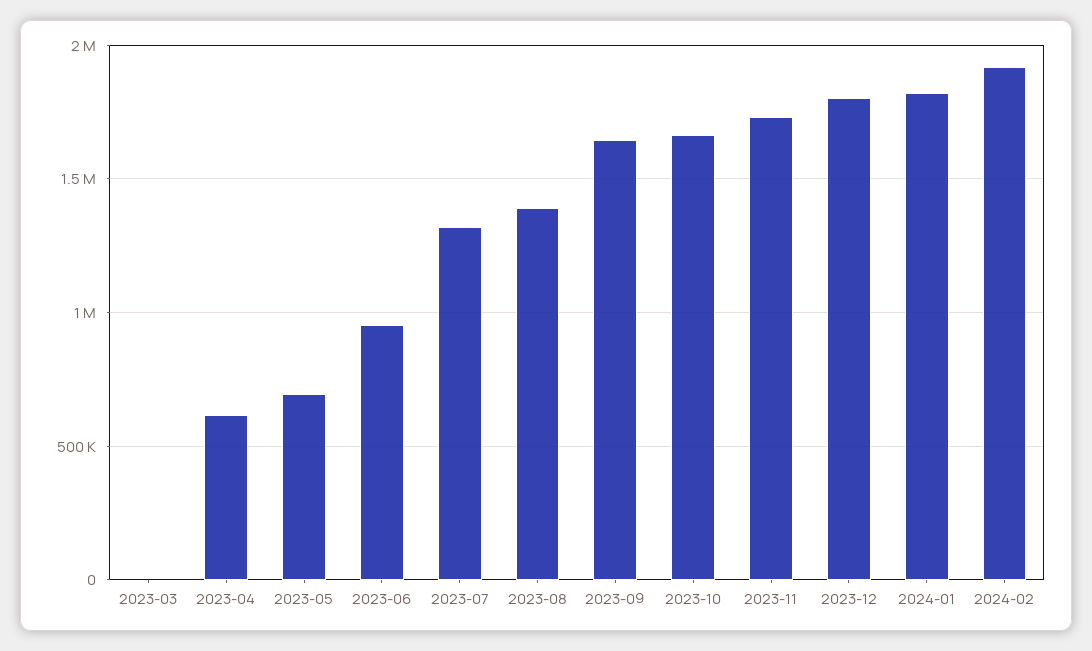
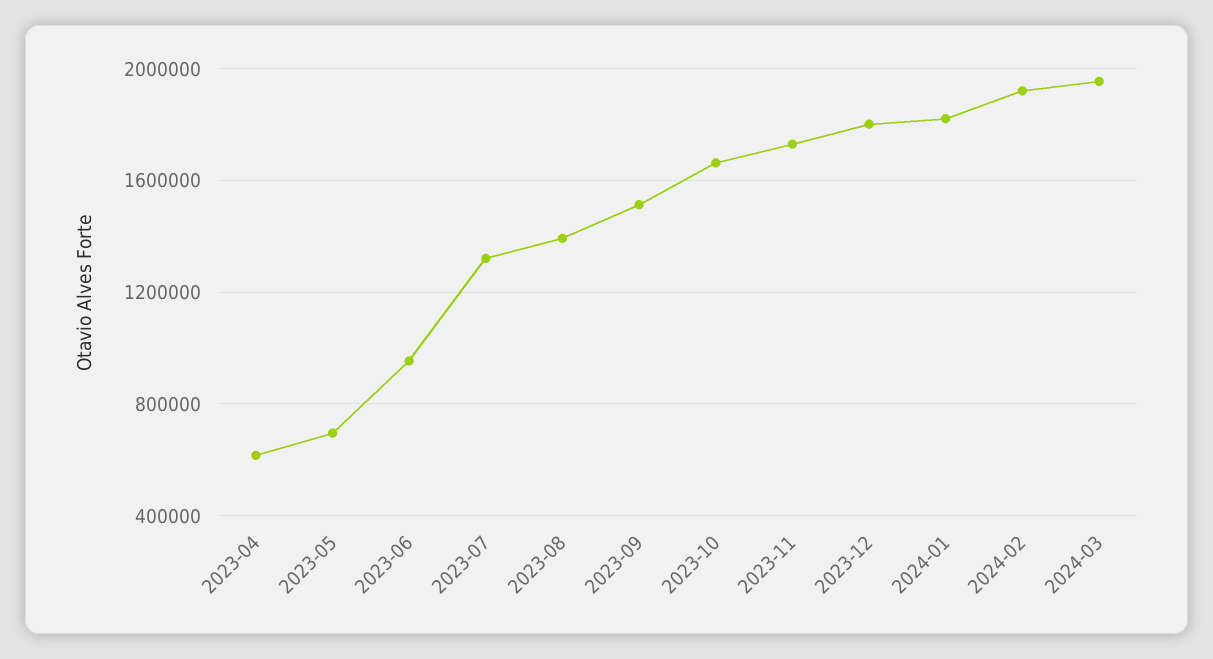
2023-03: 0 -> none
2023-09: 1650000 -> 1500000
2024-03: none -> 1950000

